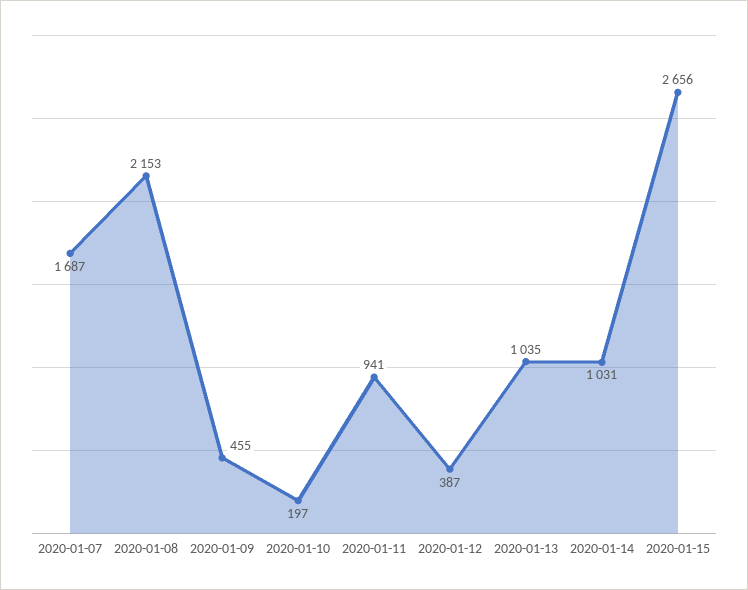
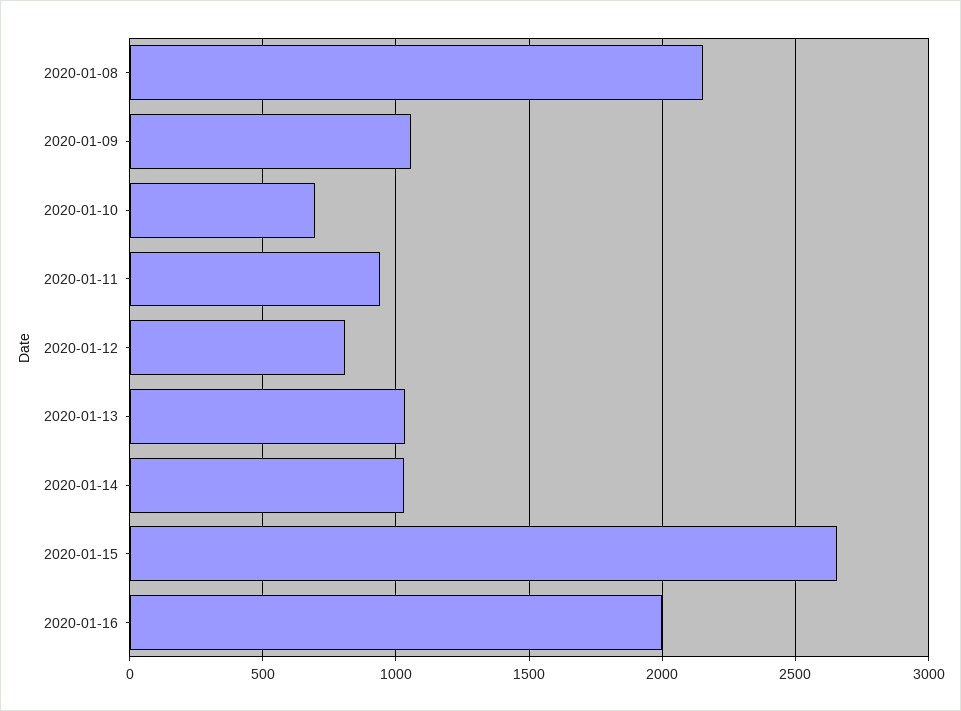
2020-01-07: 1687 -> none
2020-01-09: 455 -> 1050
2020-01-10: 197 -> 700
2020-01-12: 387 -> 800
2020-01-16: none -> 2000

